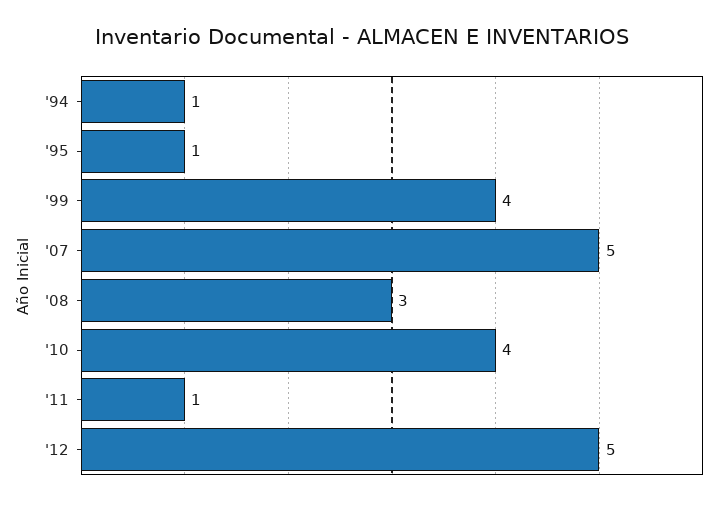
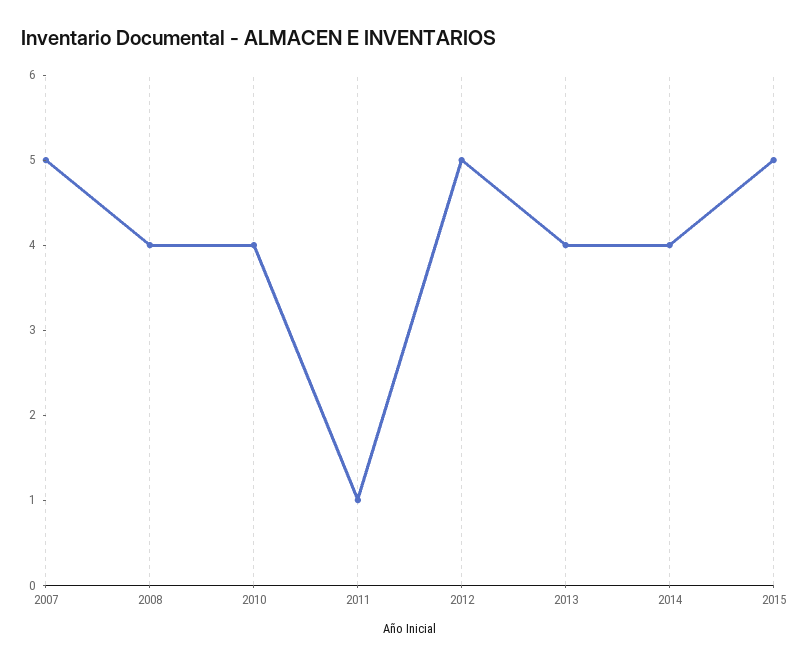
'94: 1 -> none
'95: 1 -> none
'99: 4 -> none
'08: 3 -> 4
2013: none -> 4
2014: none -> 4
2015: none -> 5

